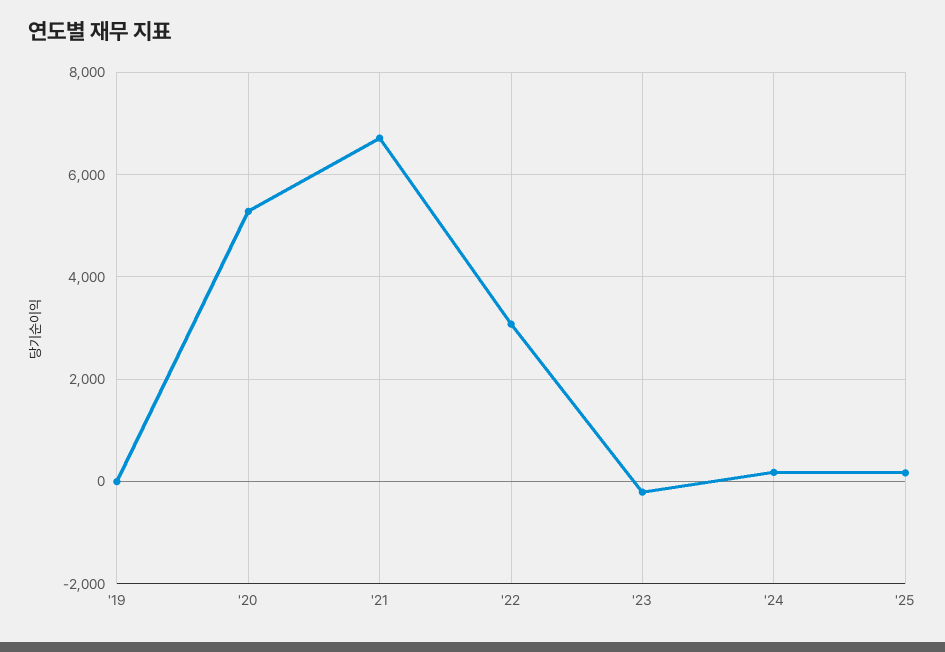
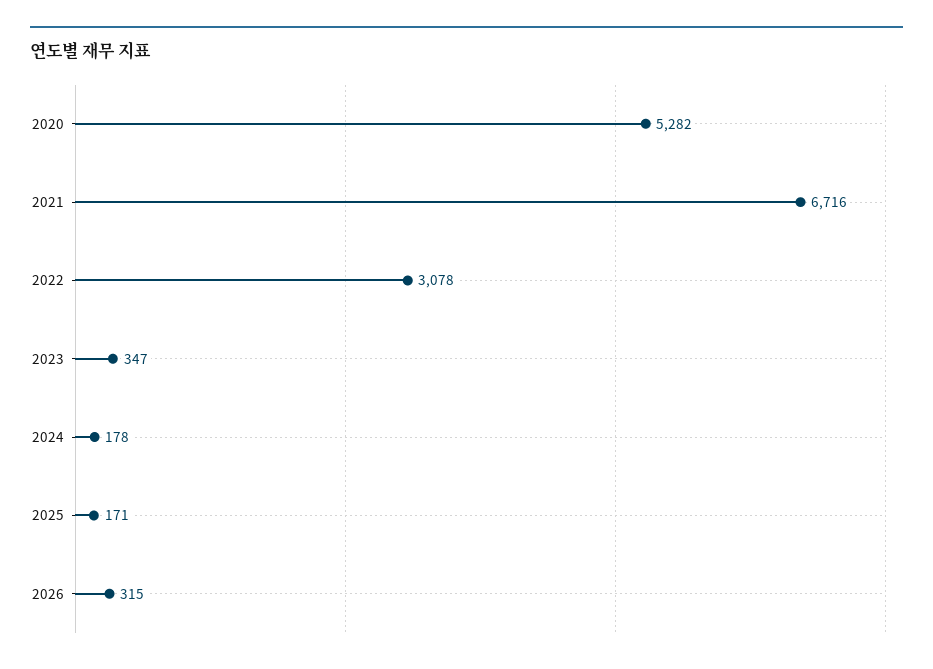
'19: 0 -> none
'23: -200 -> 347
2026: none -> 315

